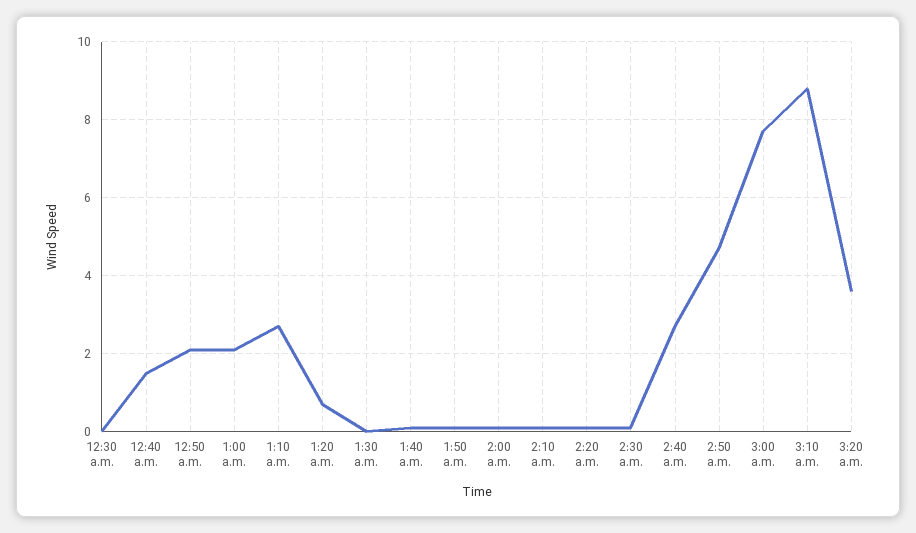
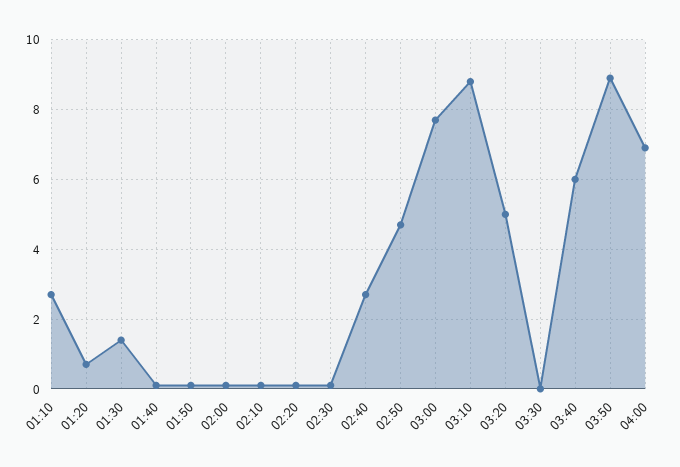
12:30 a.m.: 0 -> none
12:40 a.m.: 1.5 -> none
12:50 a.m.: 2 -> none
1:00 a.m.: 2 -> none
1:30 a.m.: 0 -> 1.5
3:20 a.m.: 3.5 -> 5
03:30: none -> 0
03:40: none -> 6
03:50: none -> 9
04:00: none -> 7

